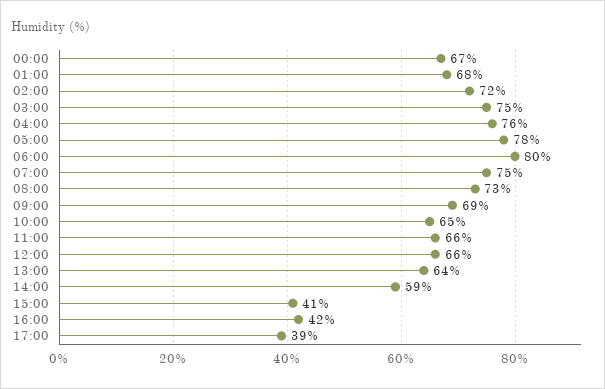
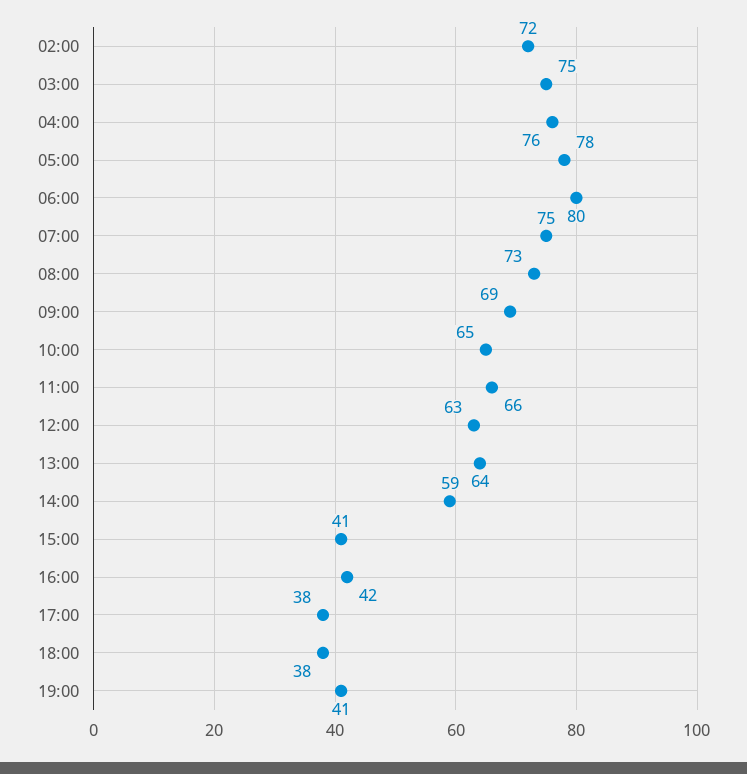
00:00: 67 -> none
01:00: 68 -> none
12:00: 66 -> 63
17:00: 39 -> 38
18:00: none -> 38
19:00: none -> 41

